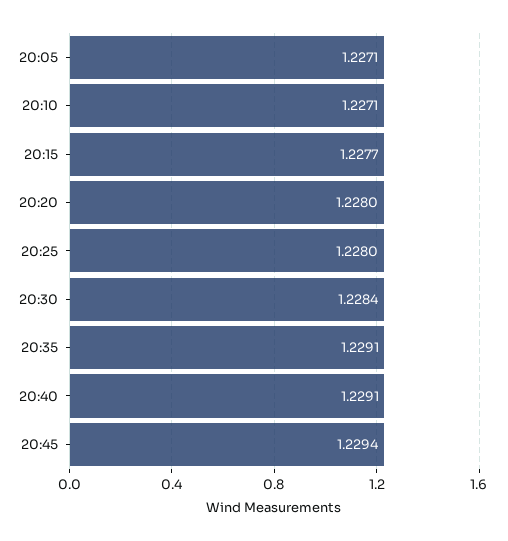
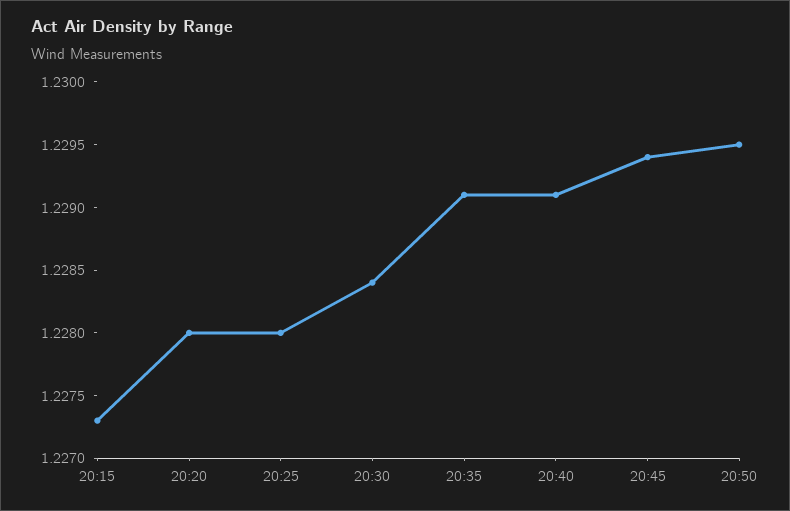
20:05: 1.2271 -> none
20:10: 1.2271 -> none
20:15: 1.2277 -> 1.2273
20:50: none -> 1.2295

